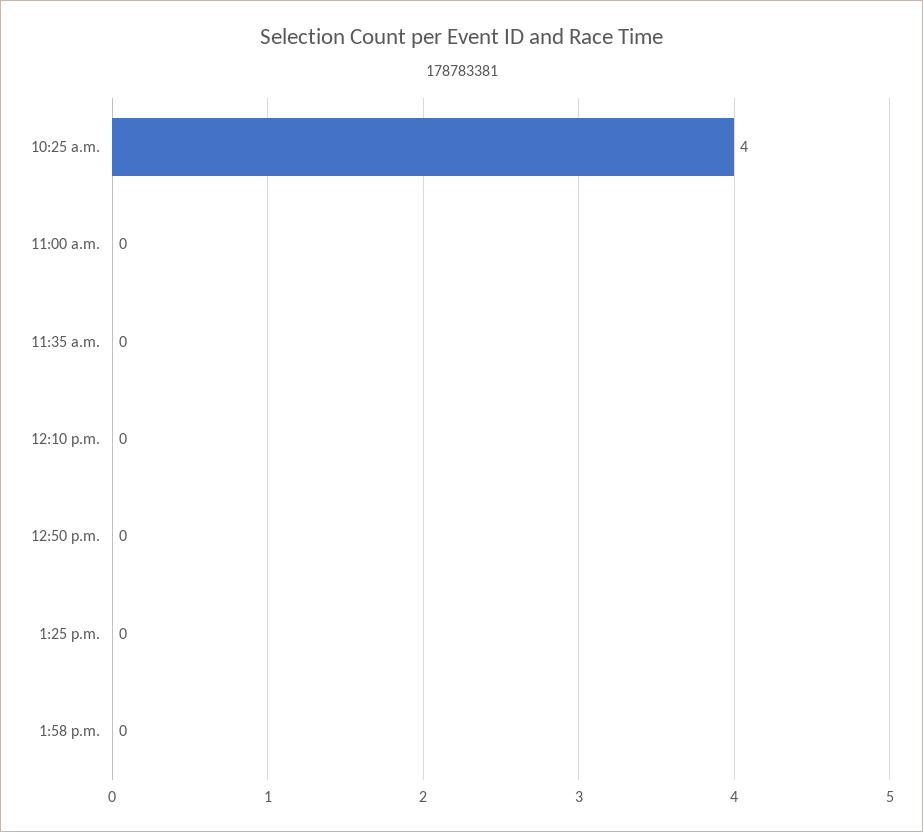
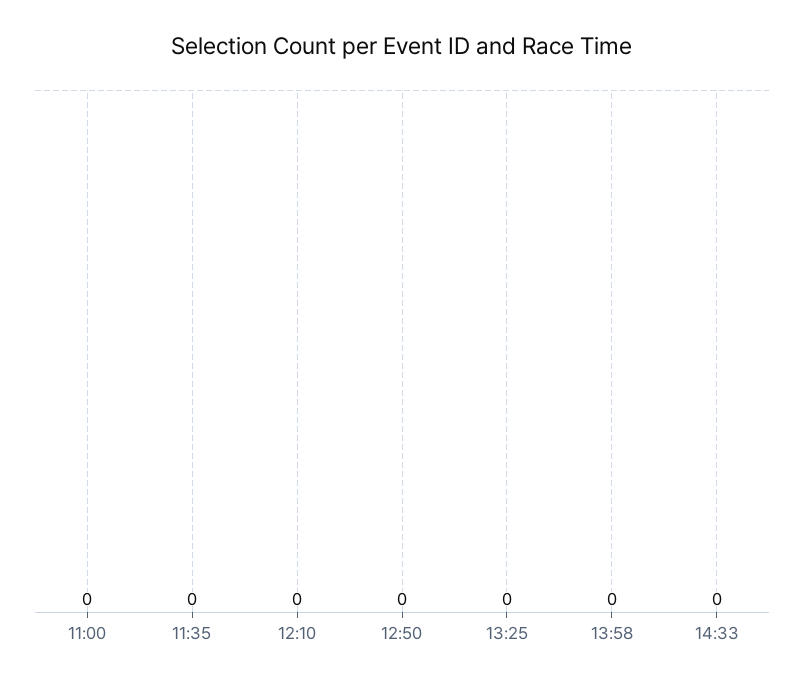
10:25 a.m.: 4 -> none
14:33: none -> 0

